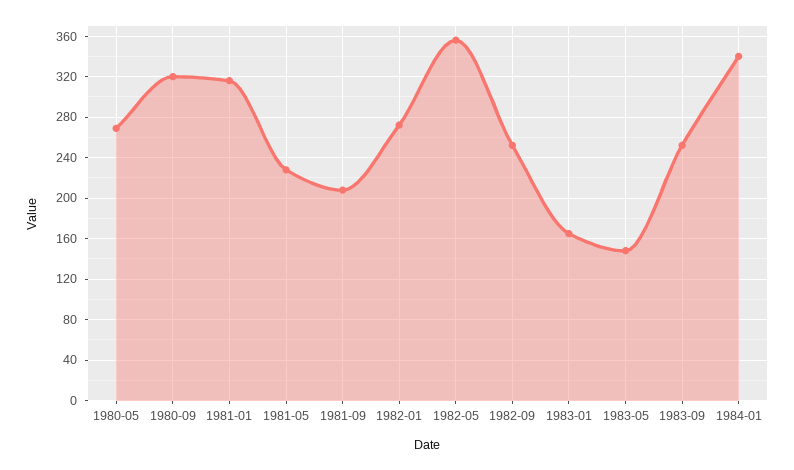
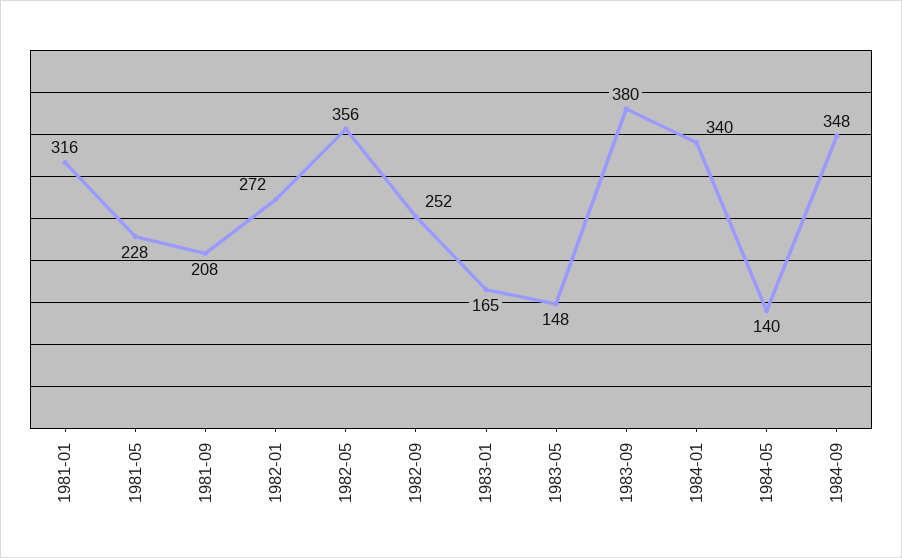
1980-05: 270 -> none
1980-09: 320 -> none
1983-09: 250 -> 380
1984-05: none -> 140
1984-09: none -> 348

